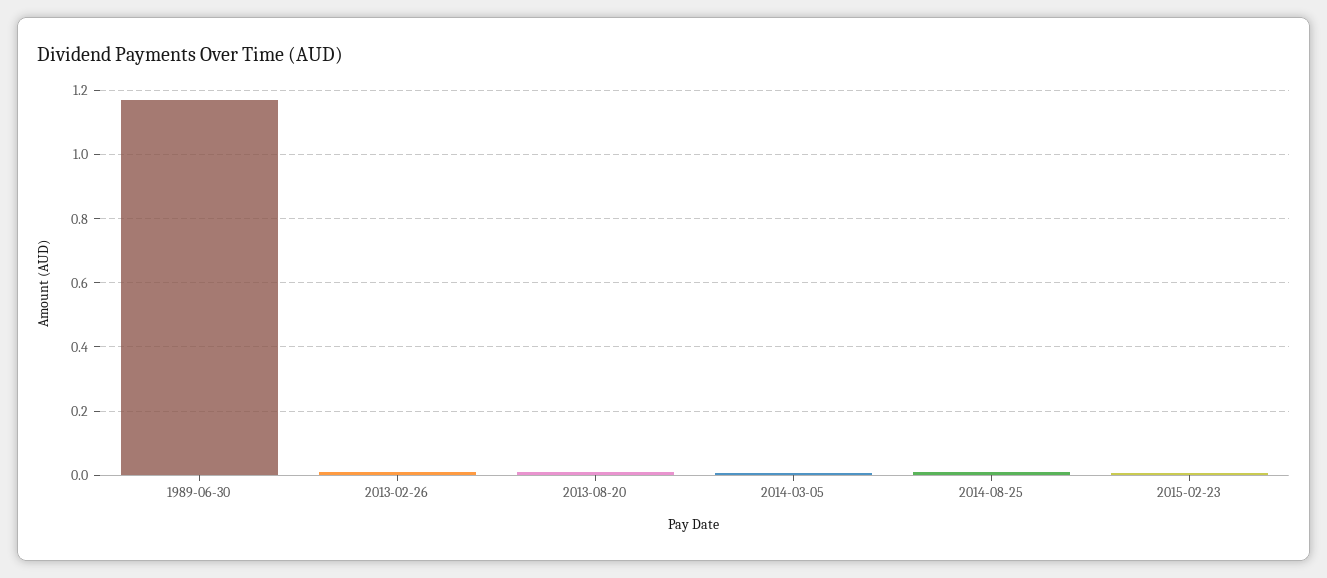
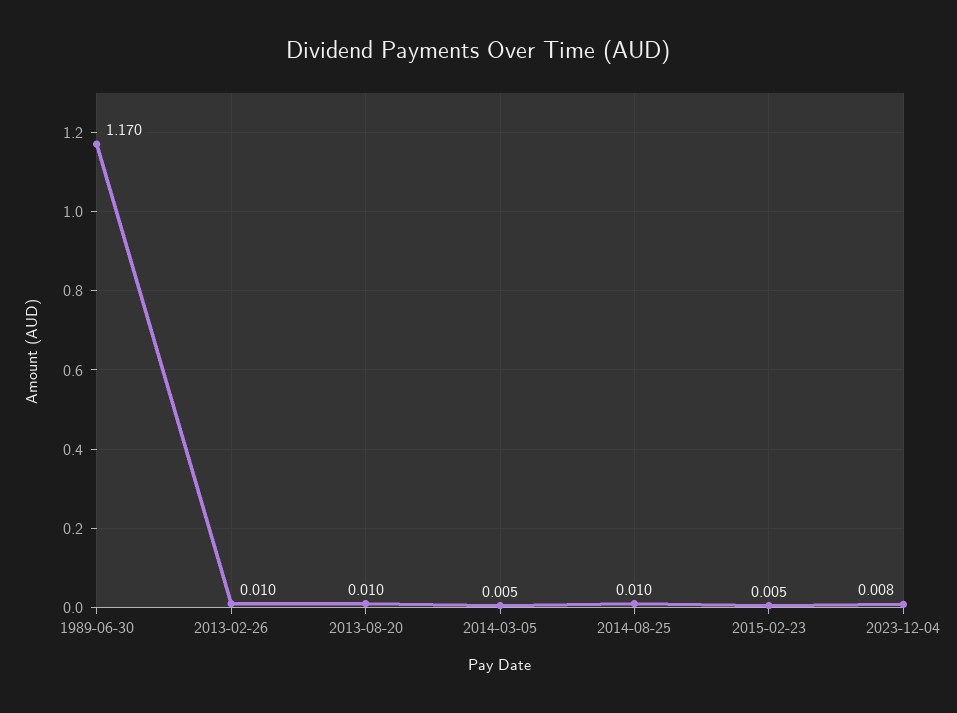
2023-12-04: none -> 0.008

